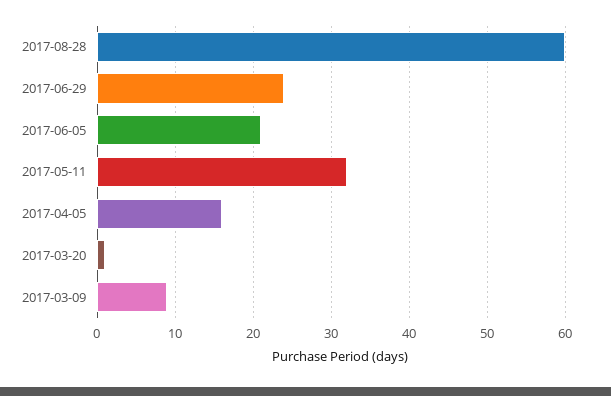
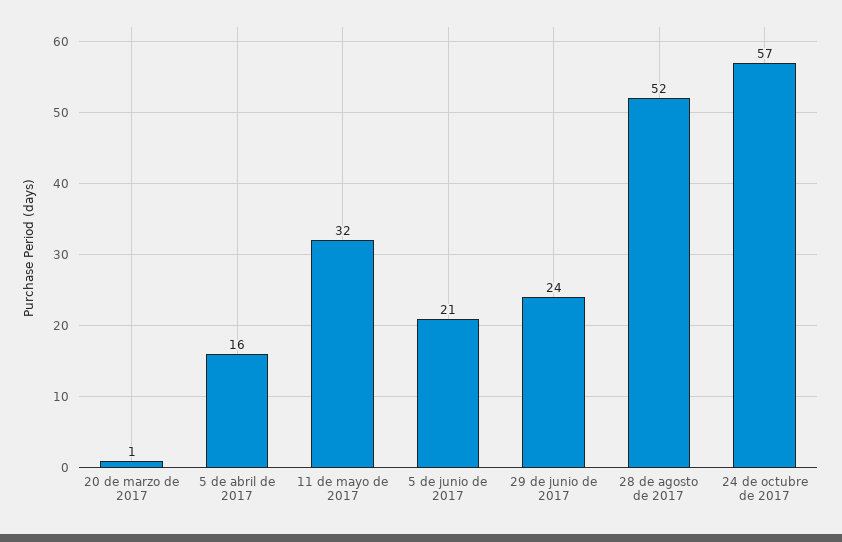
2017-08-28: 60 -> 52
2017-03-09: 9 -> none
24 de octubre de 2017: none -> 57

